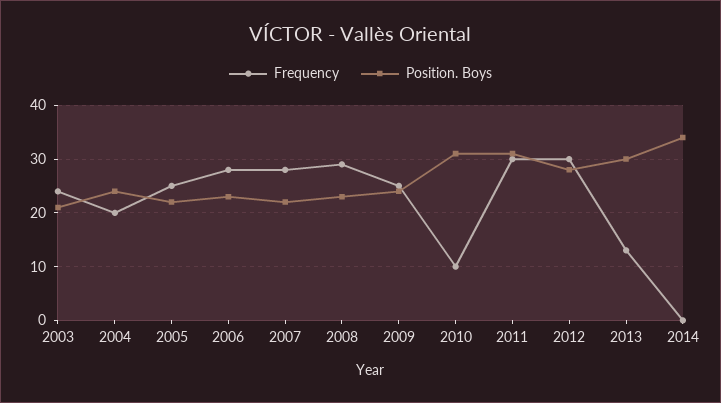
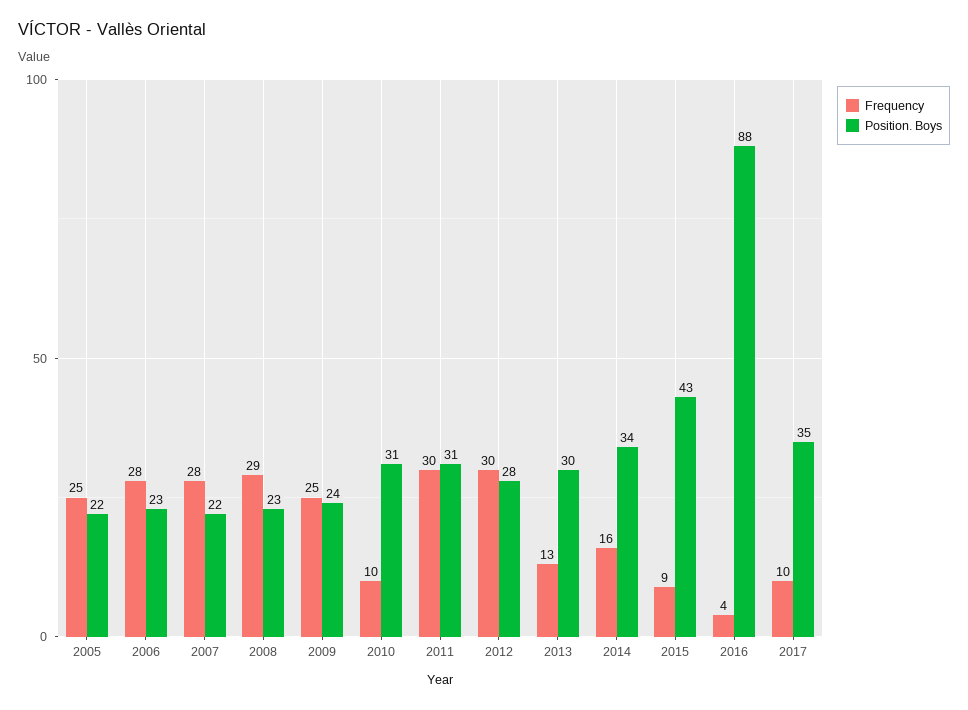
Frequency, 2003: 25 -> none
Position. Boys, 2003: 20 -> none
Frequency, 2004: 20 -> none
Position. Boys, 2004: 25 -> none
Frequency, 2014: 0 -> 16
Frequency, 2015: none -> 9
Position. Boys, 2015: none -> 43
Frequency, 2016: none -> 4
Position. Boys, 2016: none -> 88
Frequency, 2017: none -> 10
Position. Boys, 2017: none -> 35

